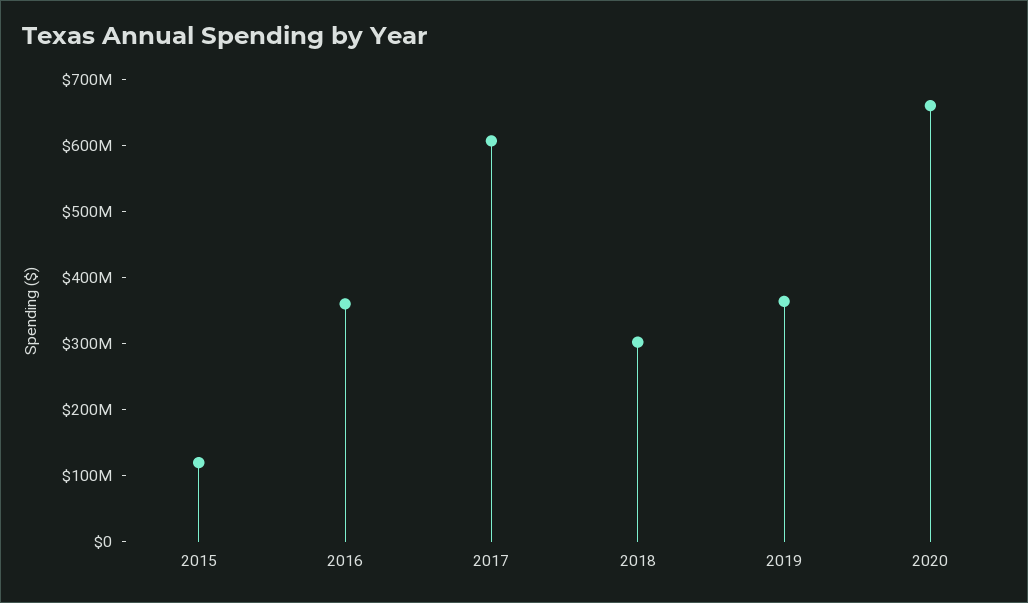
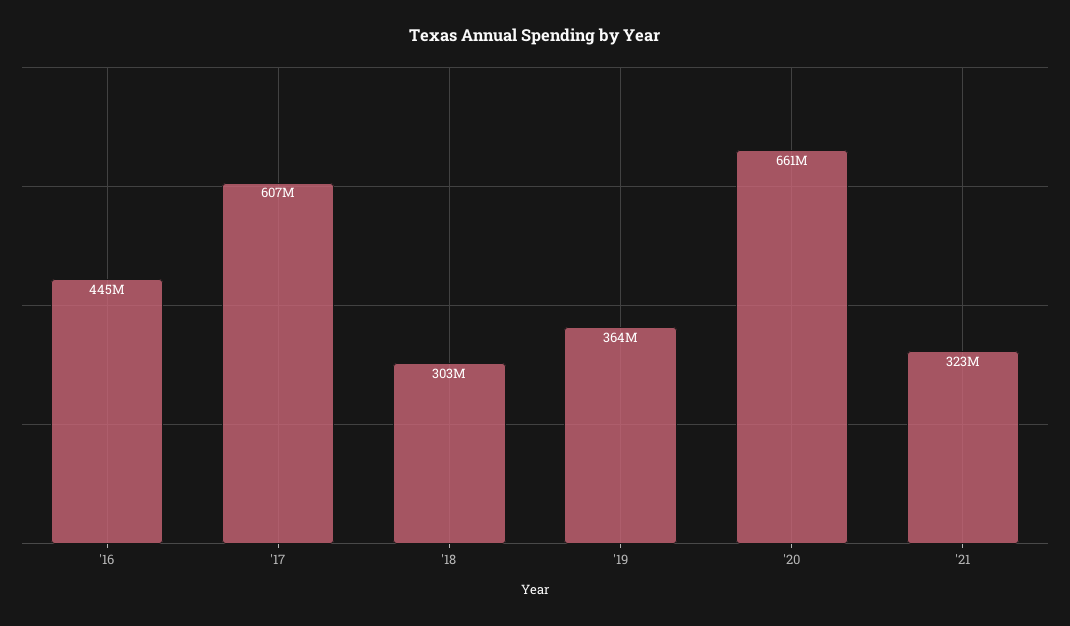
2015: 120000000 -> none
2016: 360000000 -> 445000000
'21: none -> 323000000

